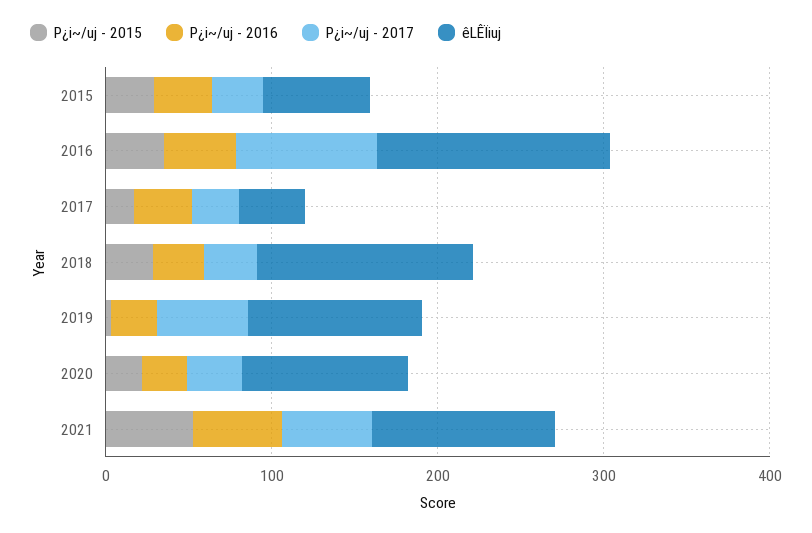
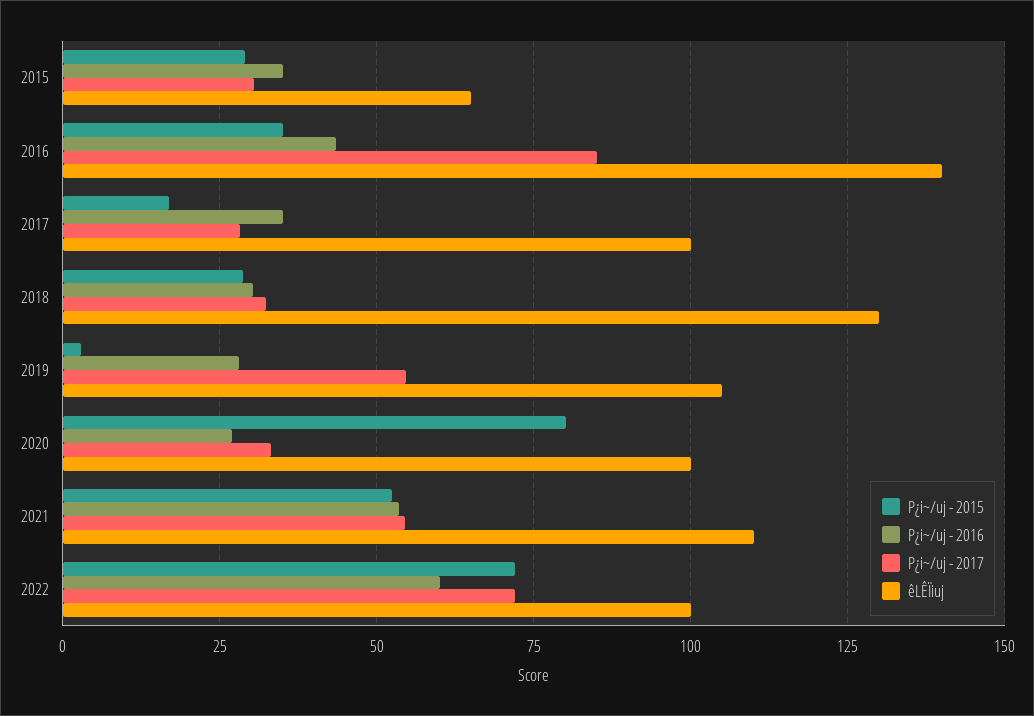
êLÊÏiuj, 2017: 40 -> 100
P¿i~/uj - 2015, 2020: 20 -> 80
P¿i~/uj - 2015, 2022: none -> 72.5
P¿i~/uj - 2016, 2022: none -> 60
P¿i~/uj - 2017, 2022: none -> 72.5
êLÊÏiuj, 2022: none -> 100

